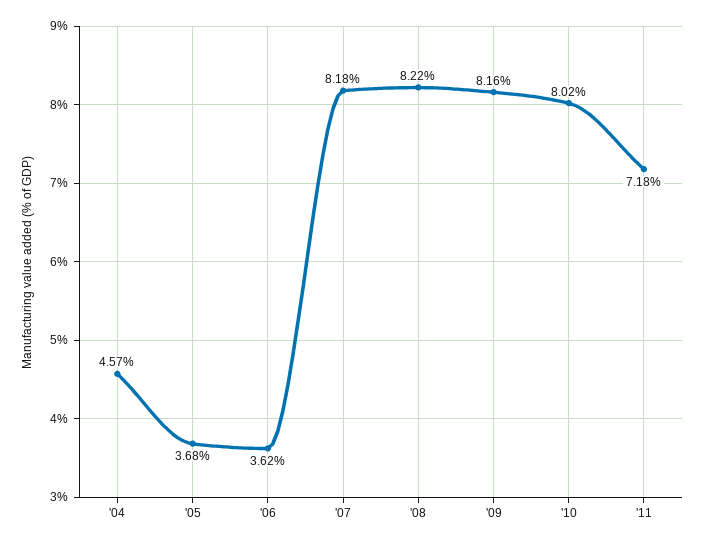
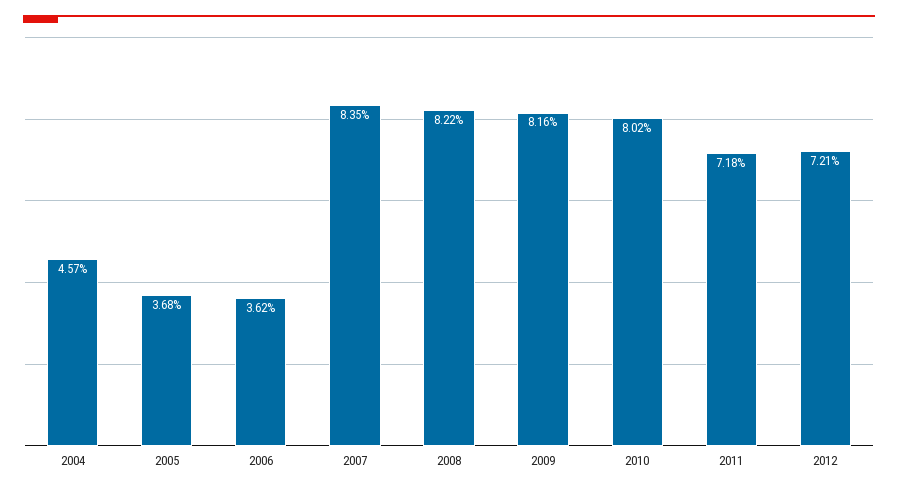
'07: 8.18 -> 8.35
2012: none -> 7.21

